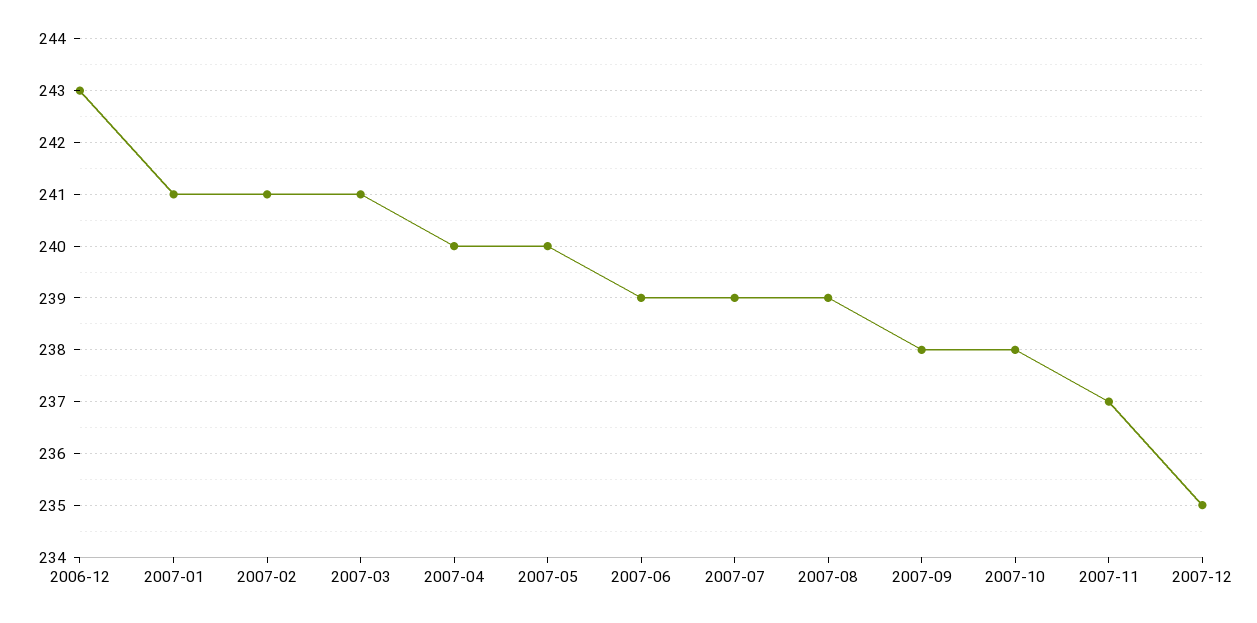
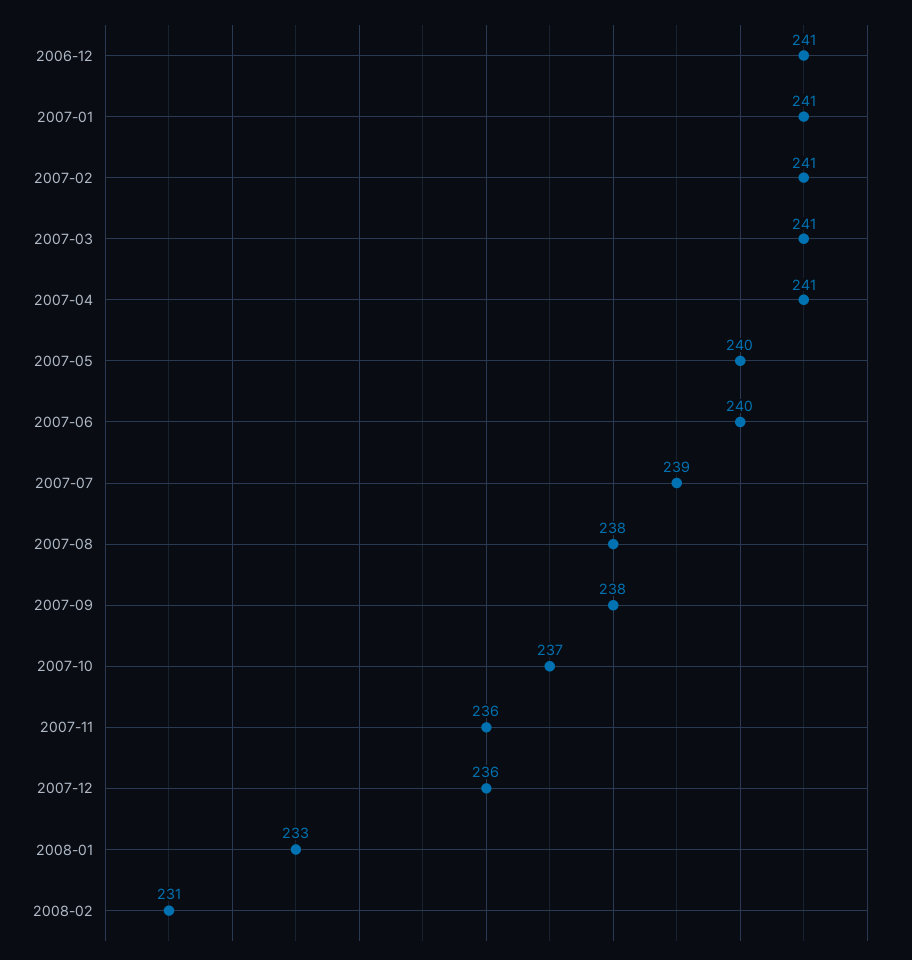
2006-12: 243 -> 241
2007-04: 240 -> 241
2007-06: 239 -> 240
2007-08: 239 -> 238
2007-10: 238 -> 237
2007-11: 237 -> 236
2007-12: 235 -> 236
2008-01: none -> 233
2008-02: none -> 231

